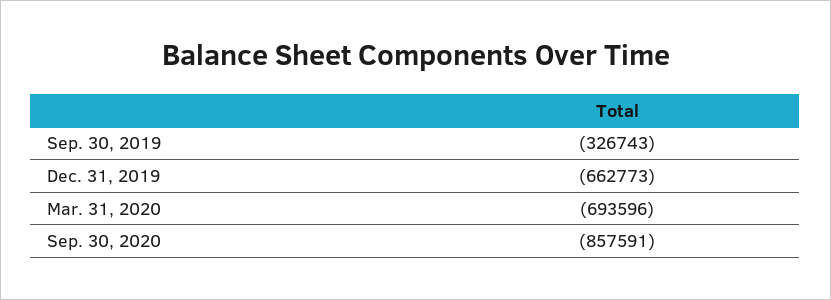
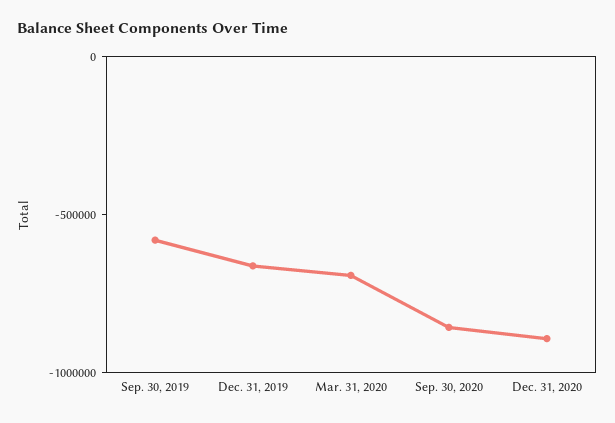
Sep. 30, 2019: -326743 -> -600000
Dec. 31, 2020: none -> -900000

